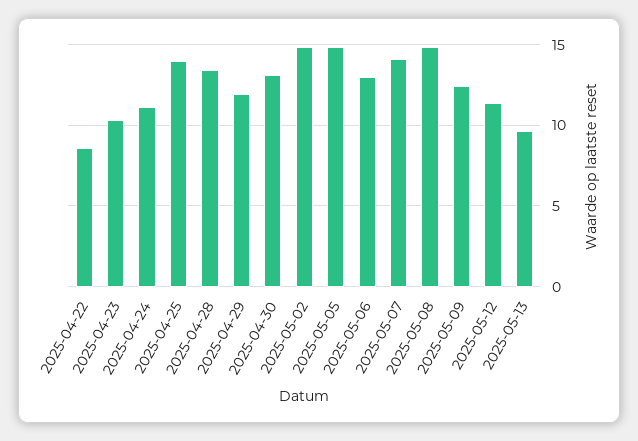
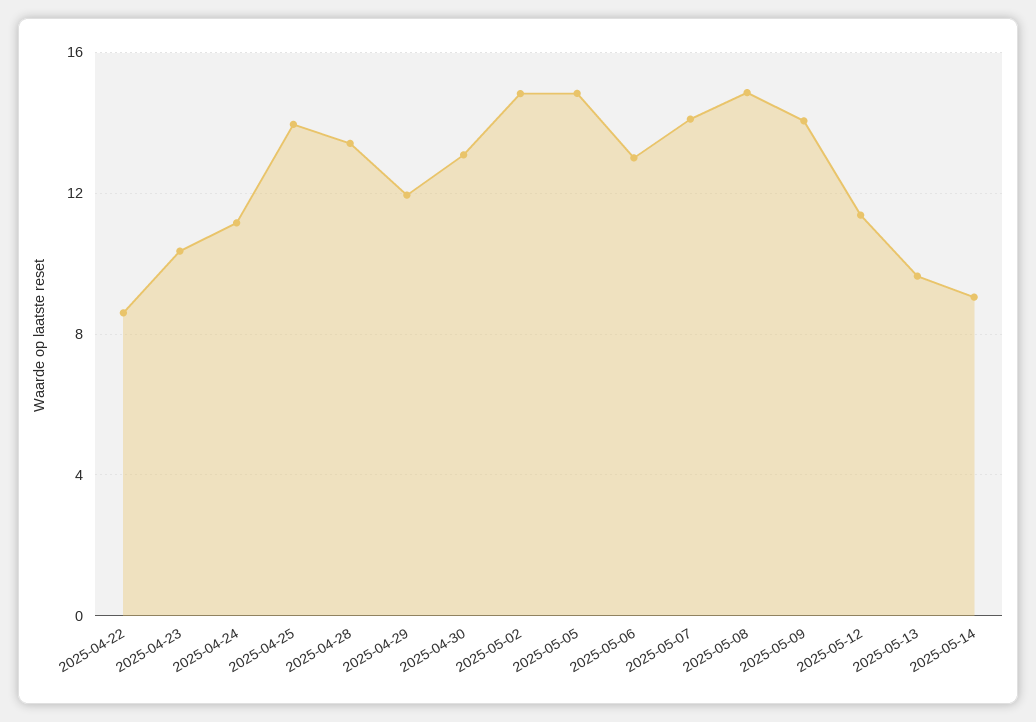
2025-05-09: 12.5 -> 14
2025-05-14: none -> 9

